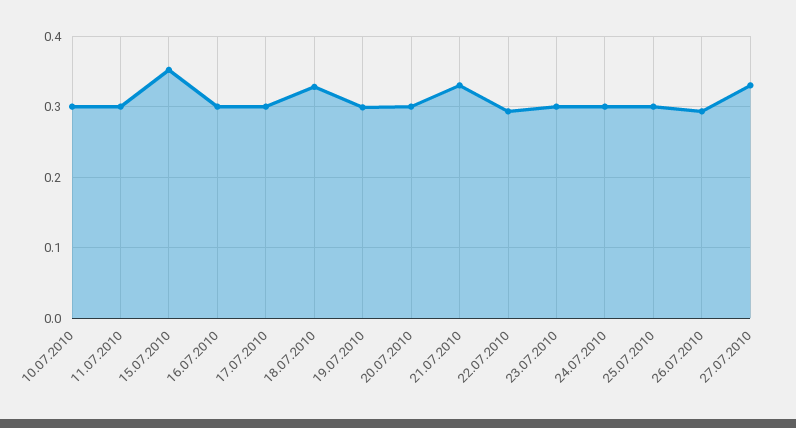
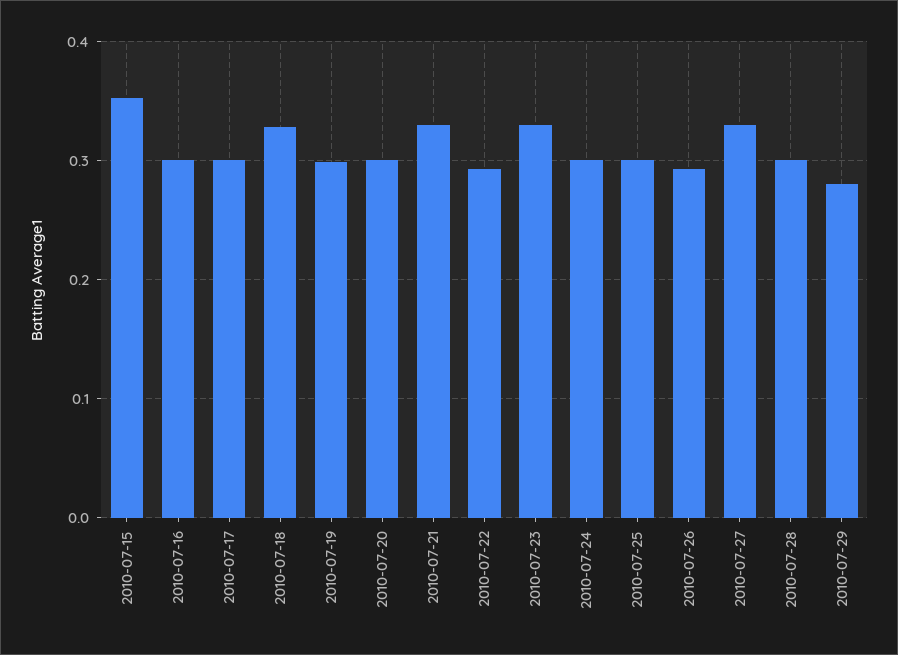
10.07.2010: 0.3 -> none
11.07.2010: 0.3 -> none
23.07.2010: 0.3 -> 0.33
2010-07-28: none -> 0.3
2010-07-29: none -> 0.28

